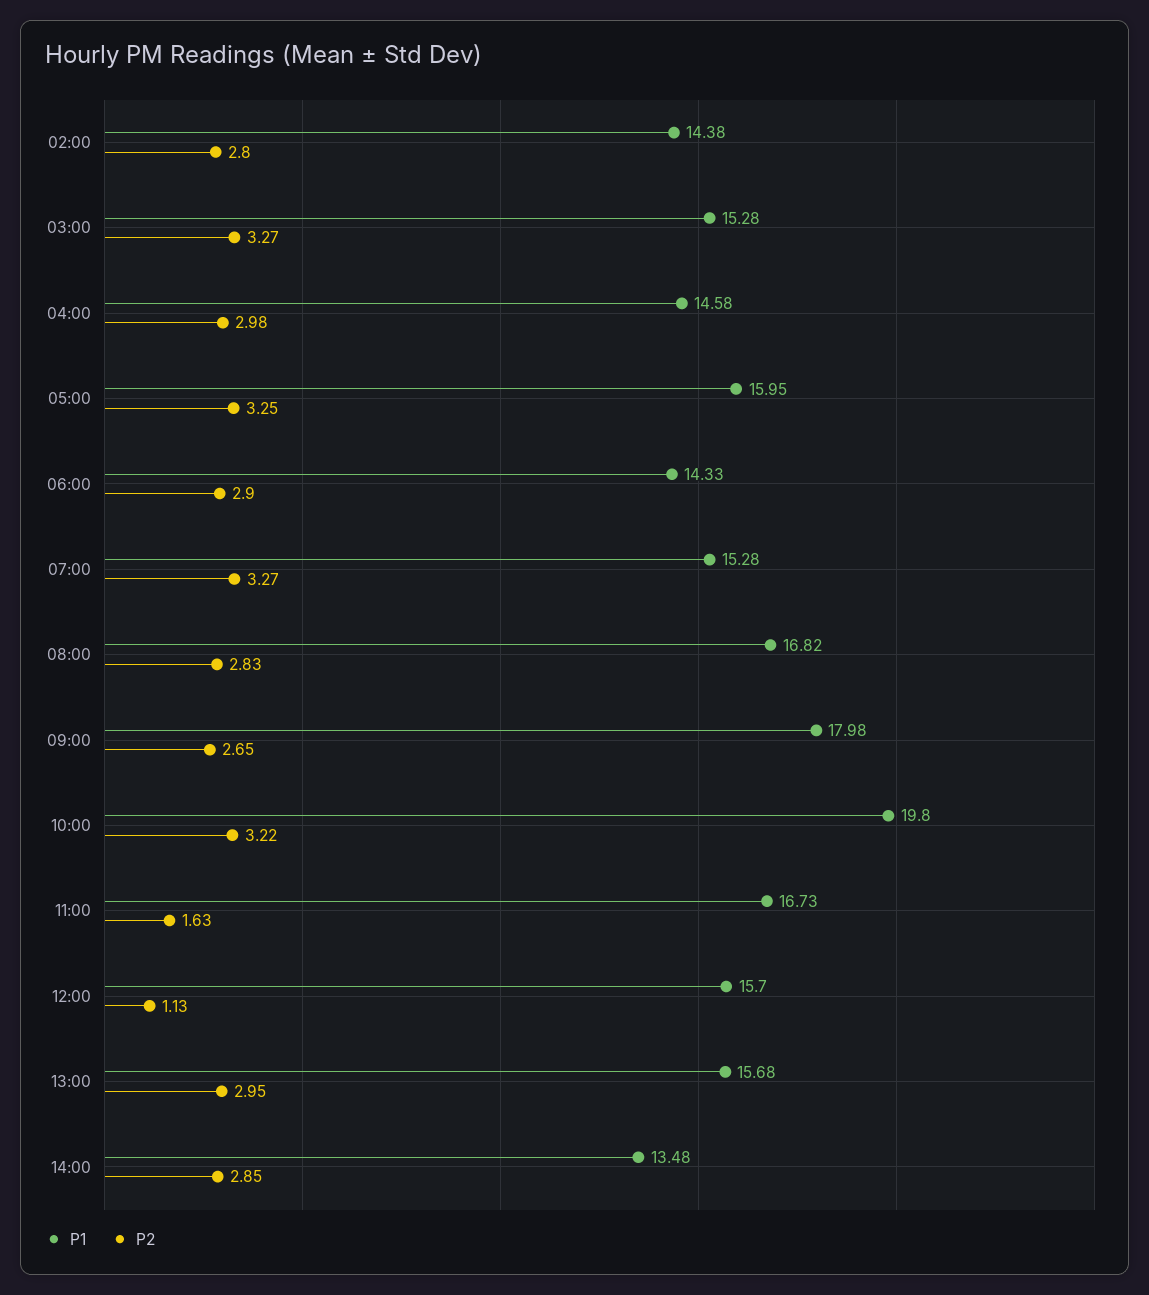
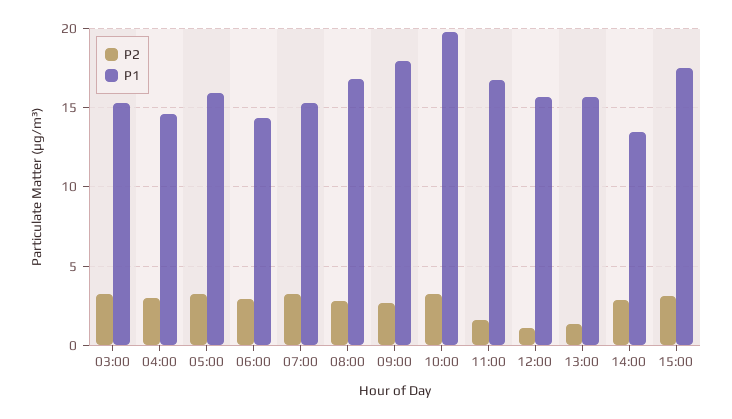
P1, 02:00: 14.38 -> none
P2, 02:00: 2.8 -> none
P2, 13:00: 2.95 -> 1.5
P2, 15:00: none -> 3
P1, 15:00: none -> 17.5

